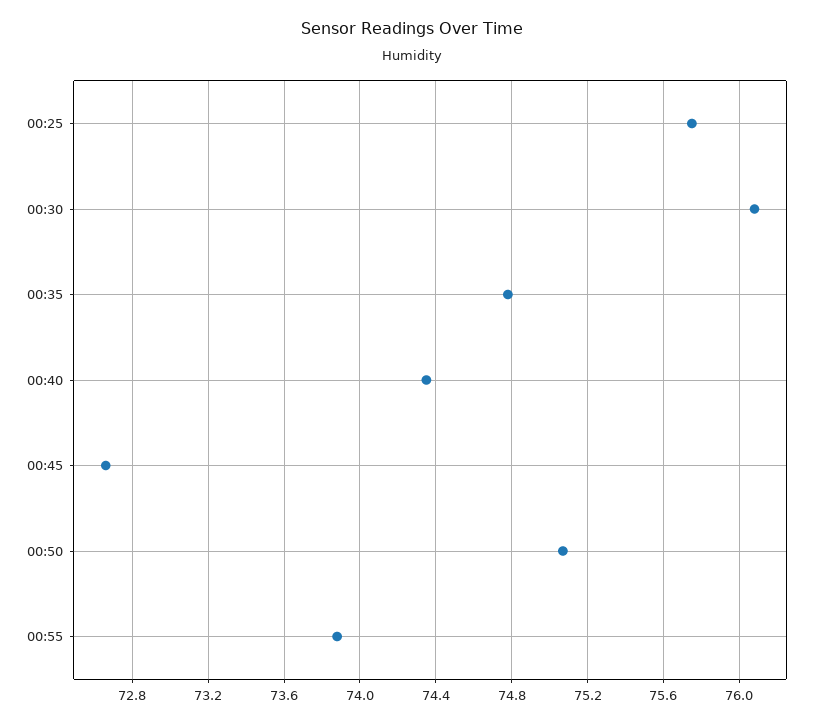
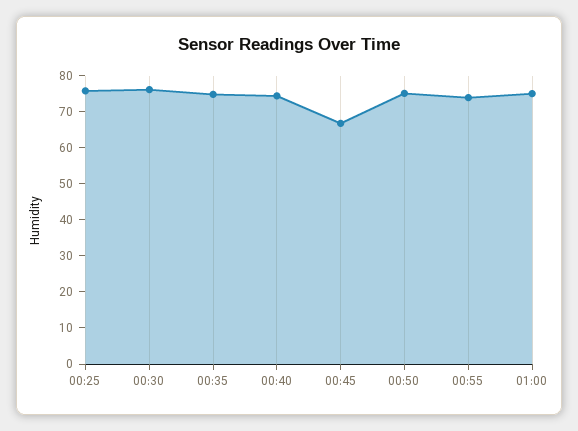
00:45: 72.65 -> 67.5
01:00: none -> 75

